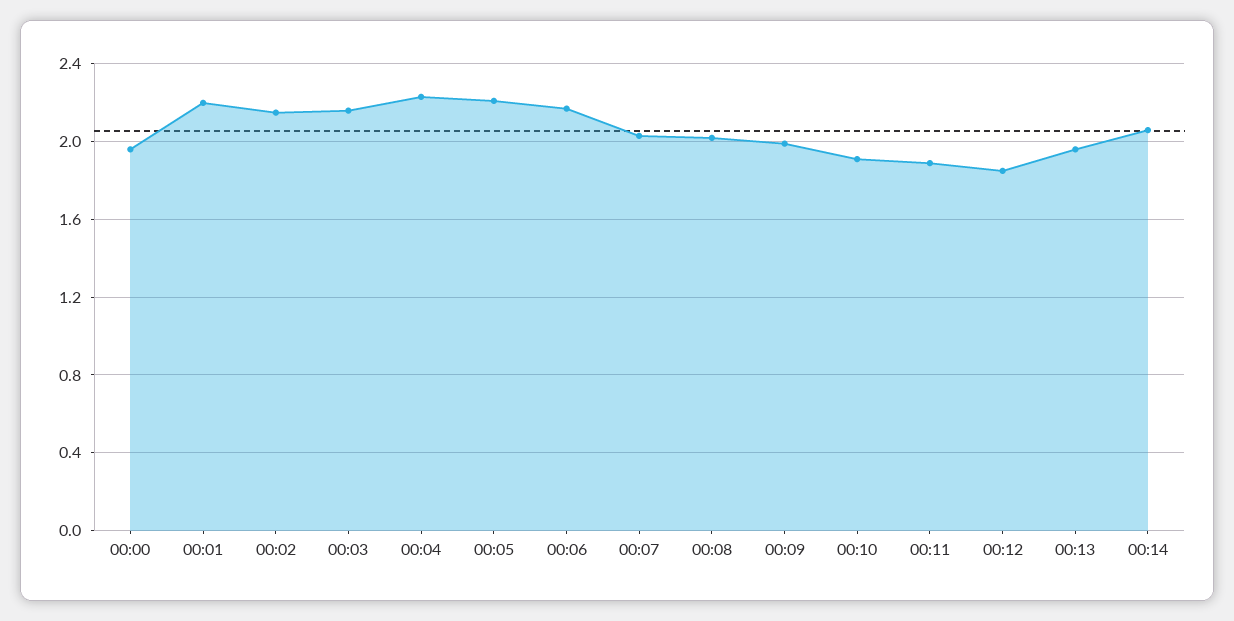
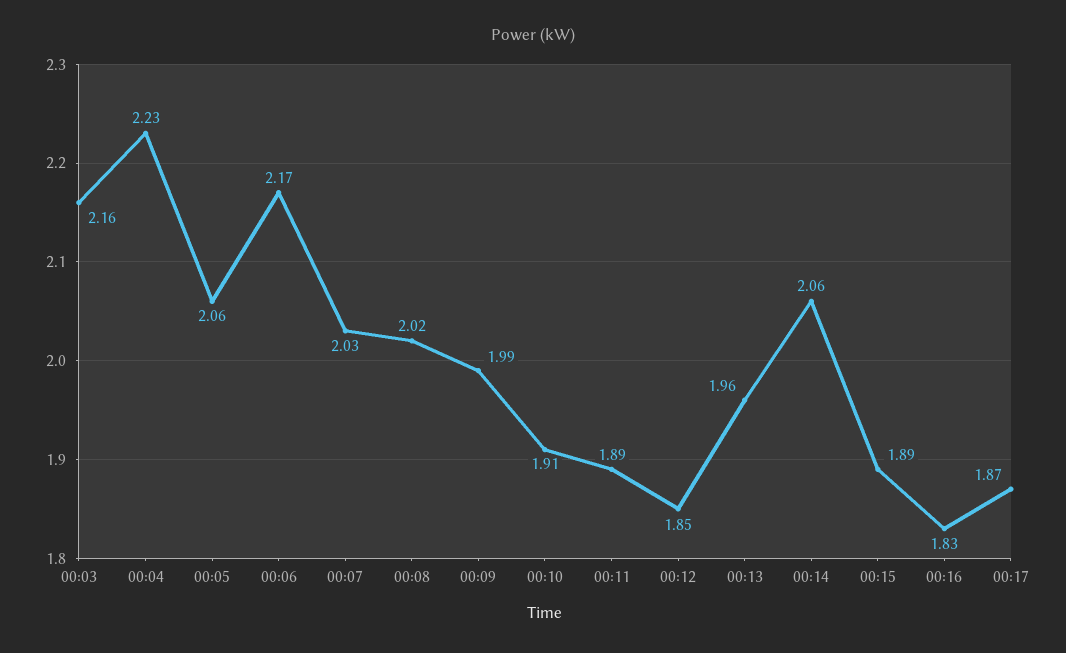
00:00: 1.95 -> none
00:01: 2.2 -> none
00:02: 2.15 -> none
00:05: 2.2 -> 2.06
00:15: none -> 1.89
00:16: none -> 1.83
00:17: none -> 1.87

